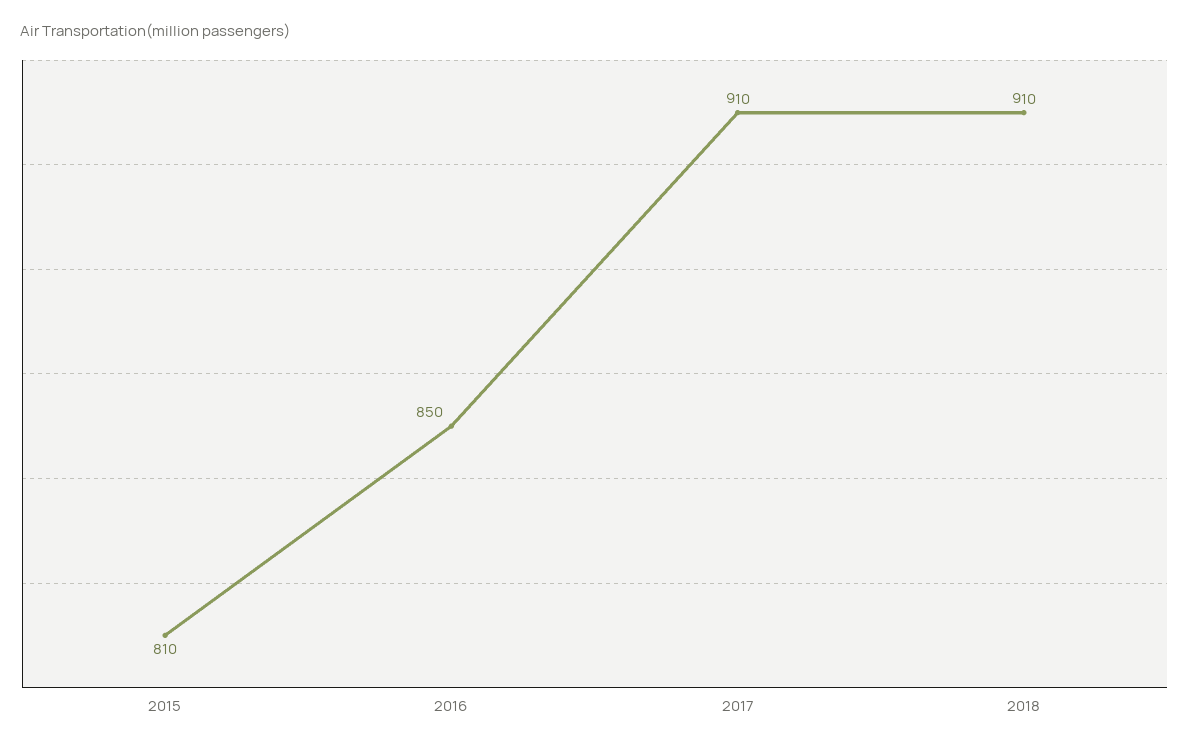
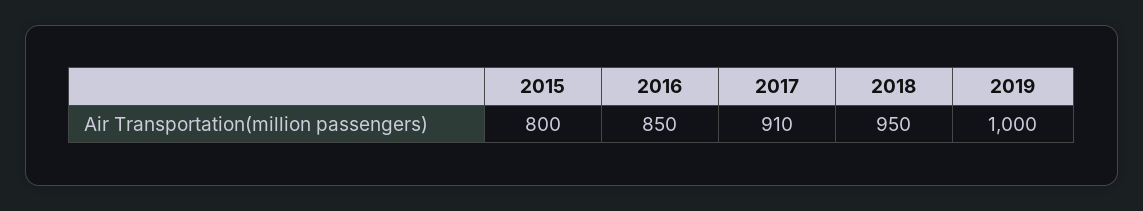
2015: 810 -> 800
2018: 910 -> 950
2019: none -> 1000

